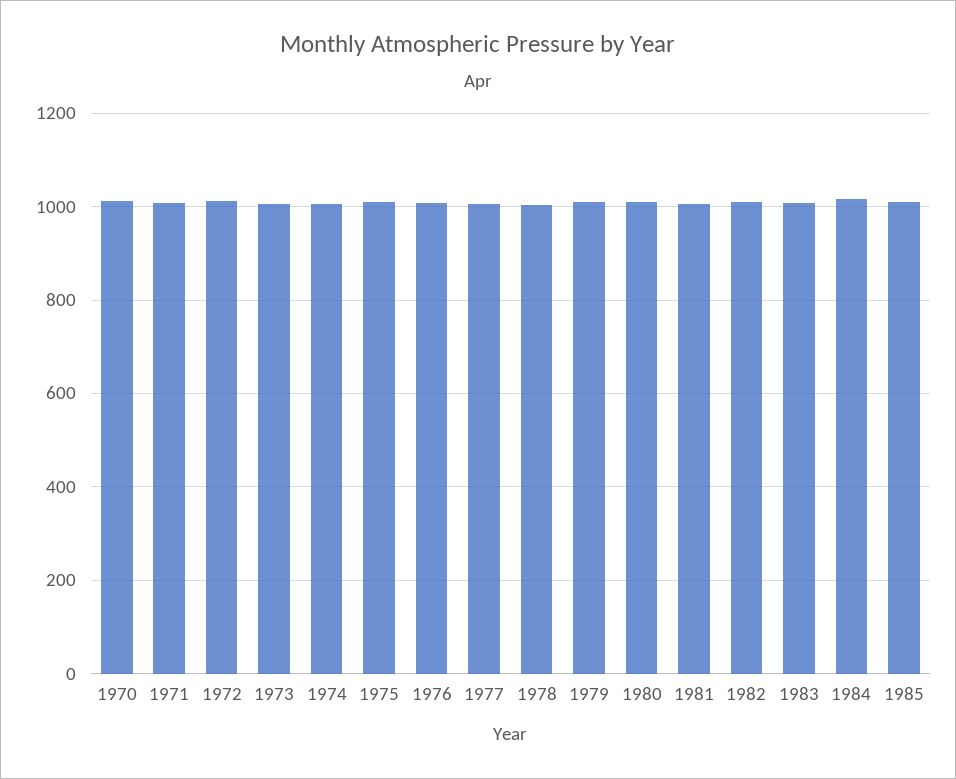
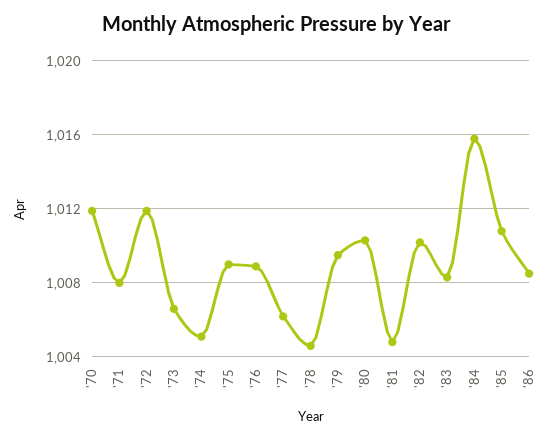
'86: none -> 1008.5

